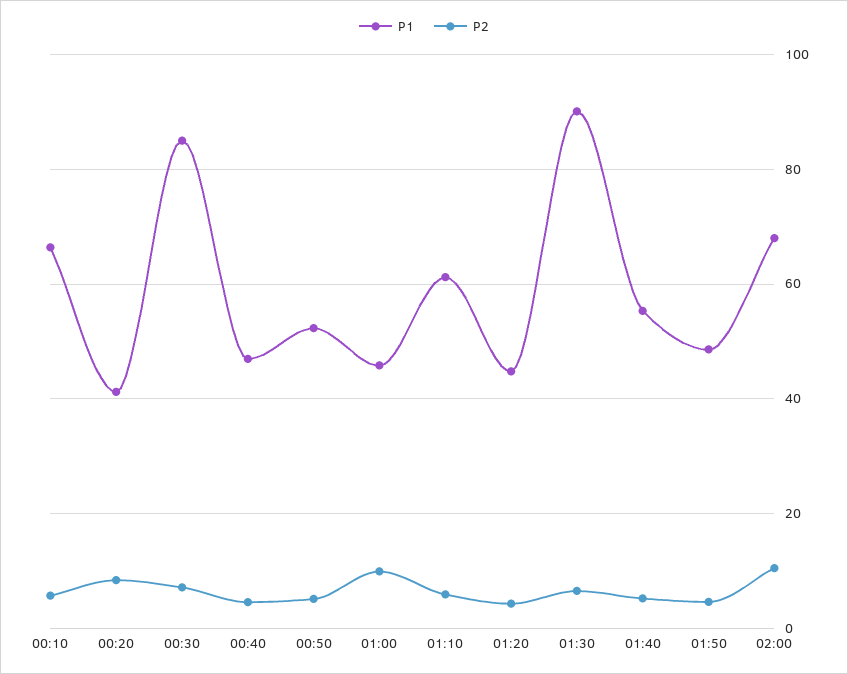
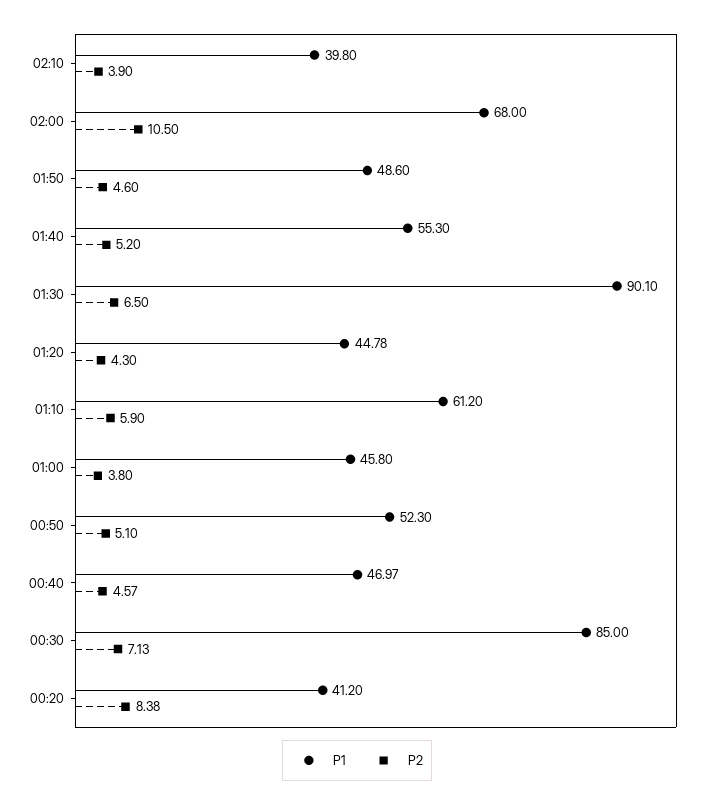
P1, 00:10: 66 -> none
P2, 00:10: 6 -> none
P2, 01:00: 10 -> 3.8
P1, 02:10: none -> 39.8
P2, 02:10: none -> 3.9

